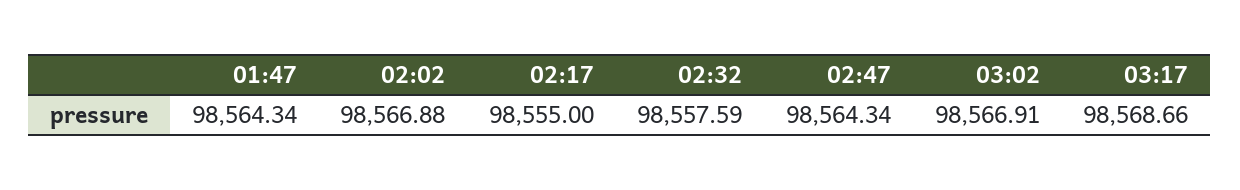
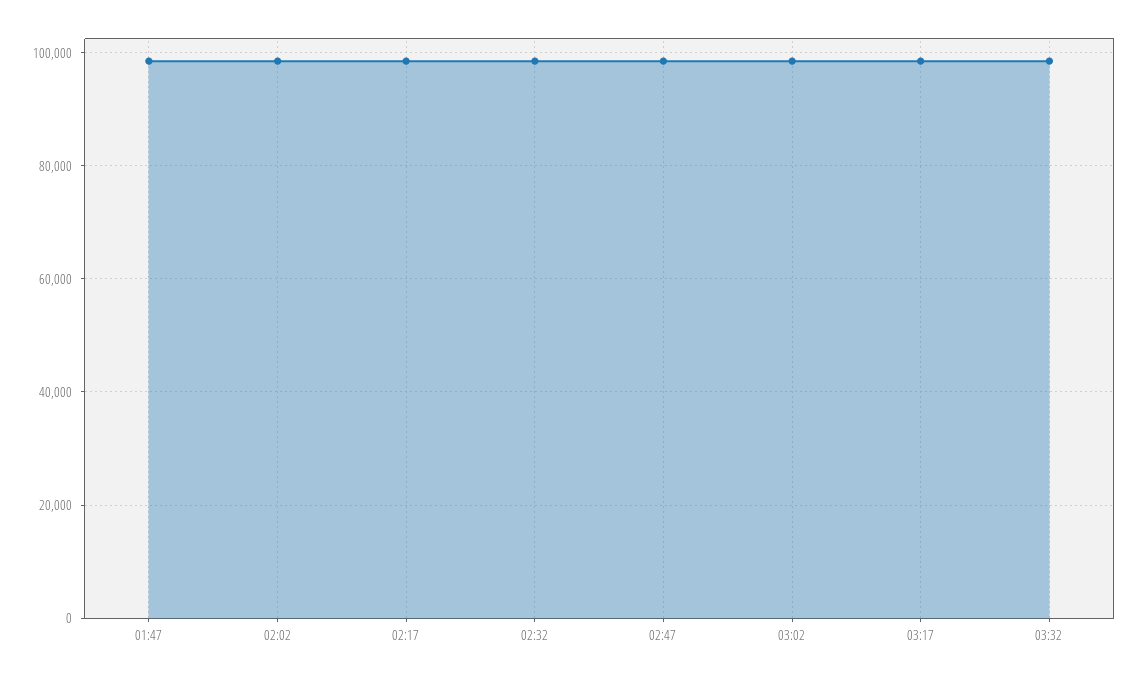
03:32: none -> 98000

